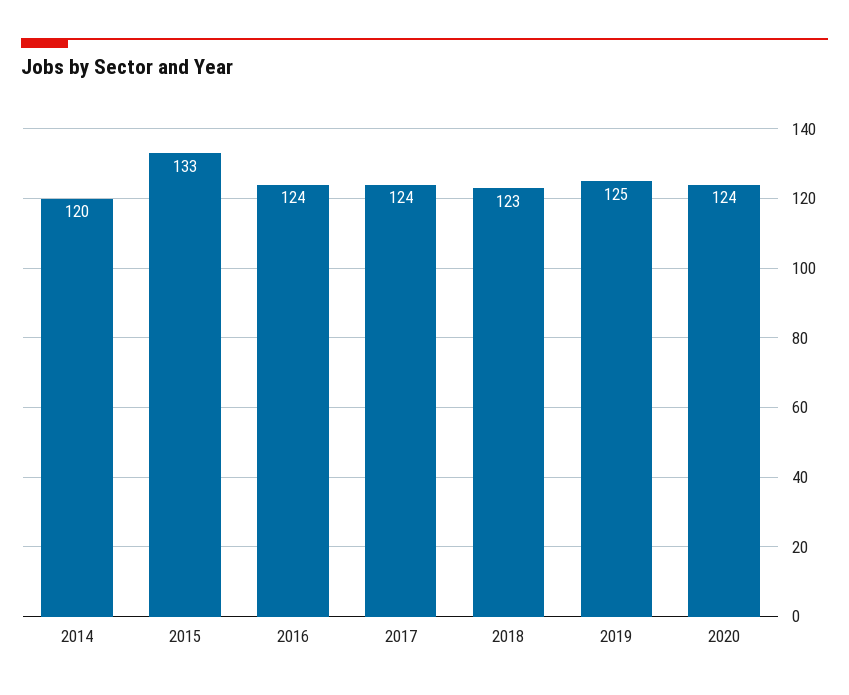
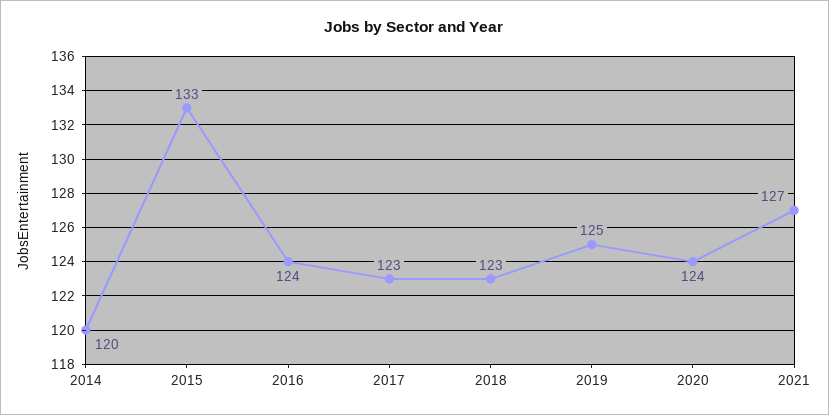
2017: 124 -> 123
2021: none -> 127

